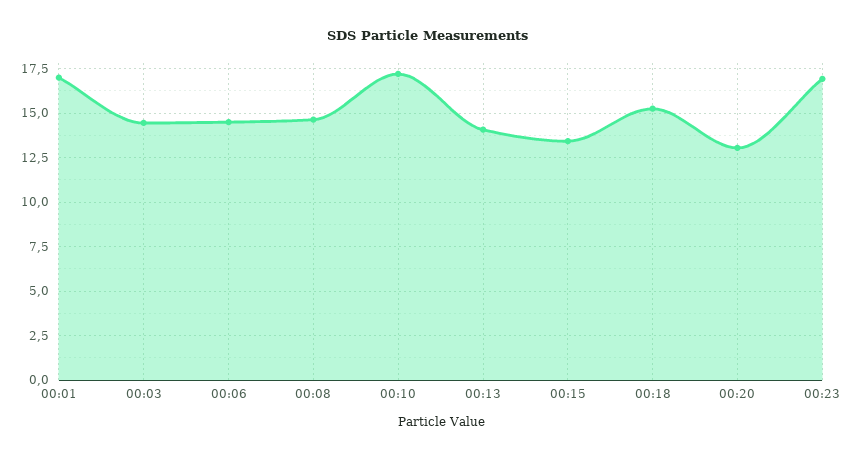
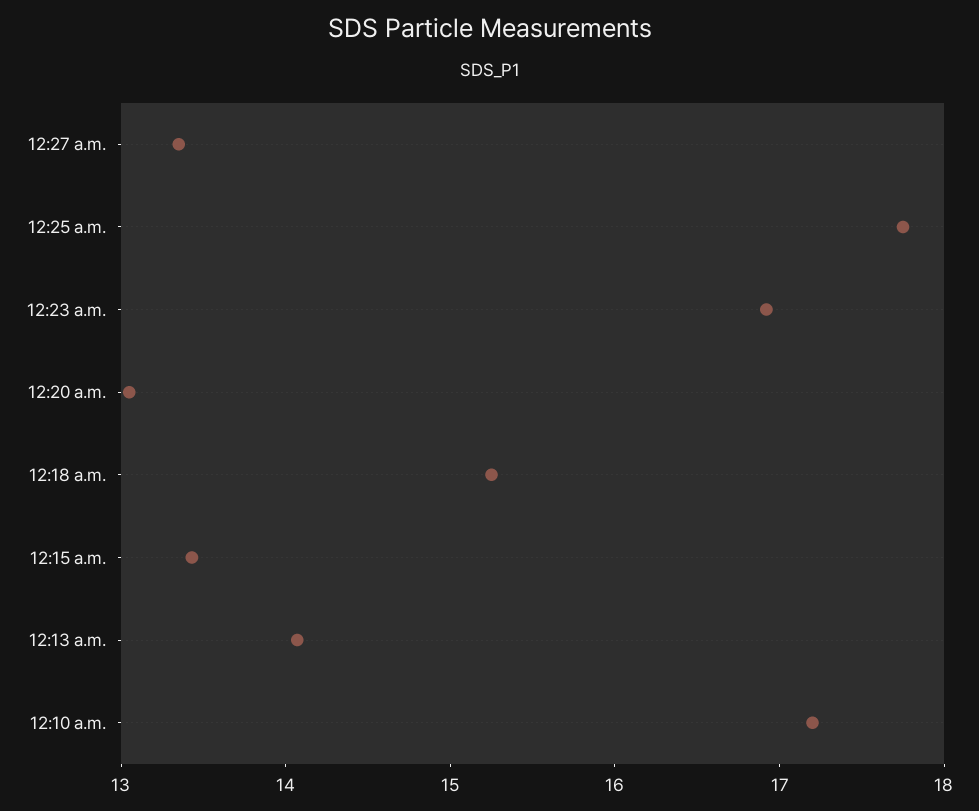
00:01: 17 -> none
00:03: 14.5 -> none
00:06: 14.5 -> none
00:08: 14.5 -> none
12:27 a.m.: none -> 13.4
12:25 a.m.: none -> 17.8

